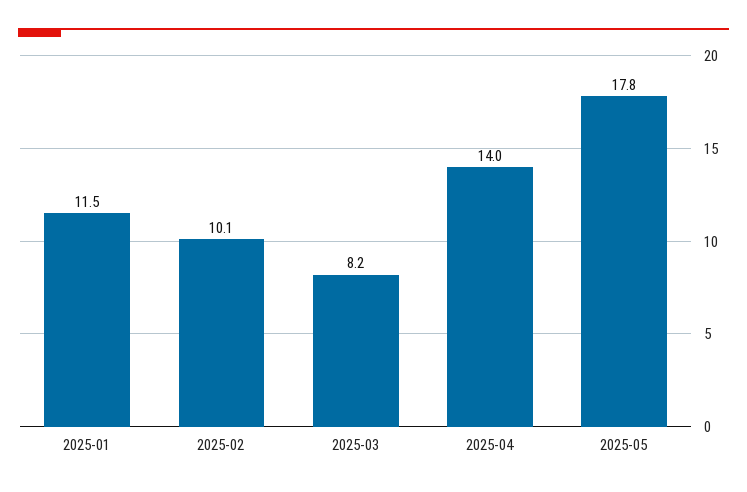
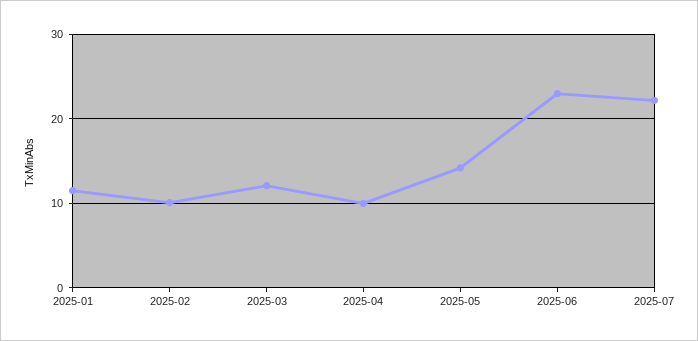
2025-03: 8.2 -> 12
2025-04: 14 -> 10
2025-05: 17.8 -> 14
2025-06: none -> 23
2025-07: none -> 22

